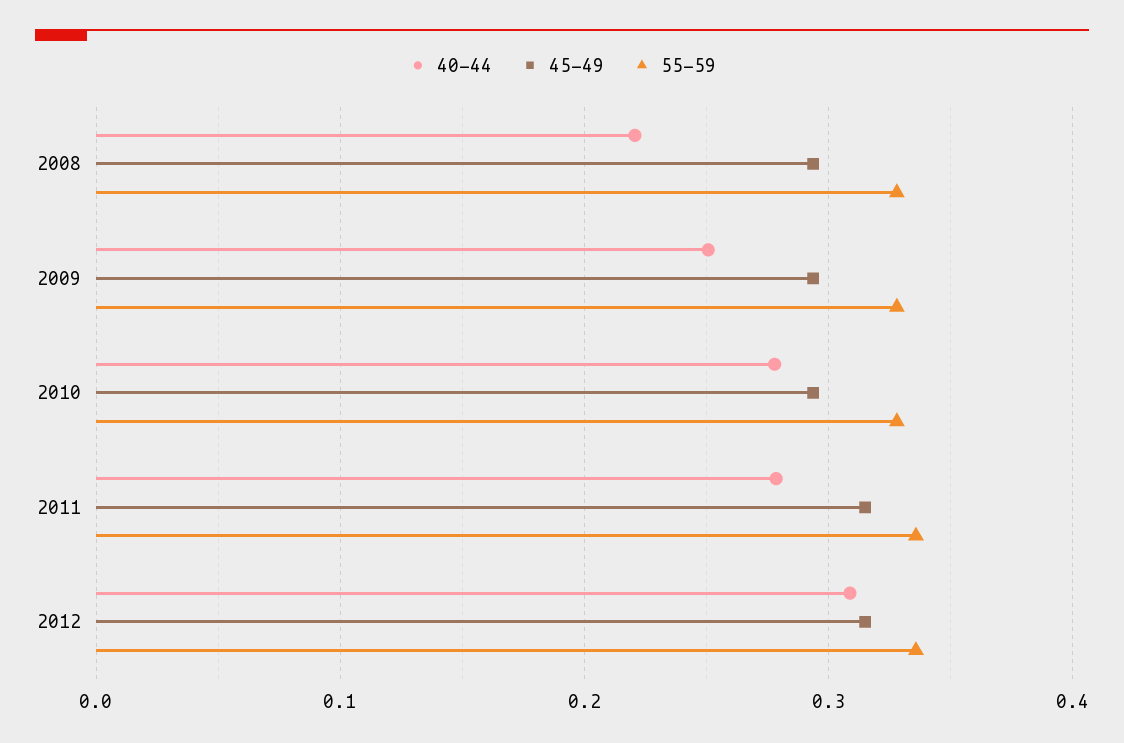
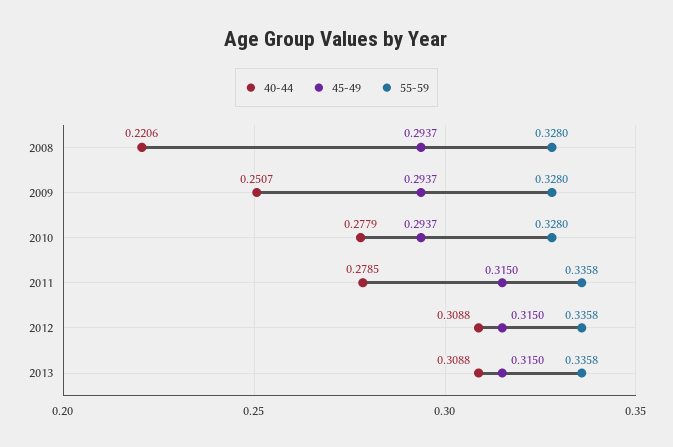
40-44, 2013: none -> 0.3088
45-49, 2013: none -> 0.315
55-59, 2013: none -> 0.3358

